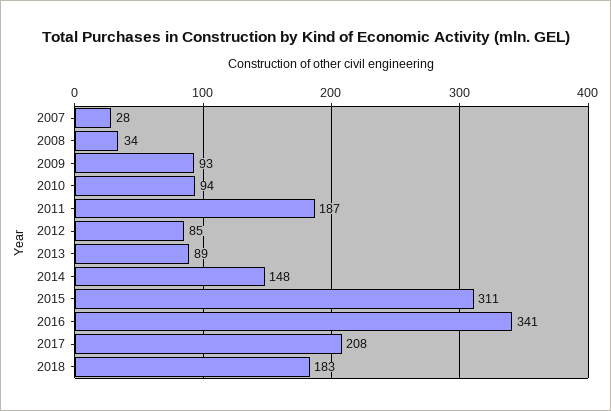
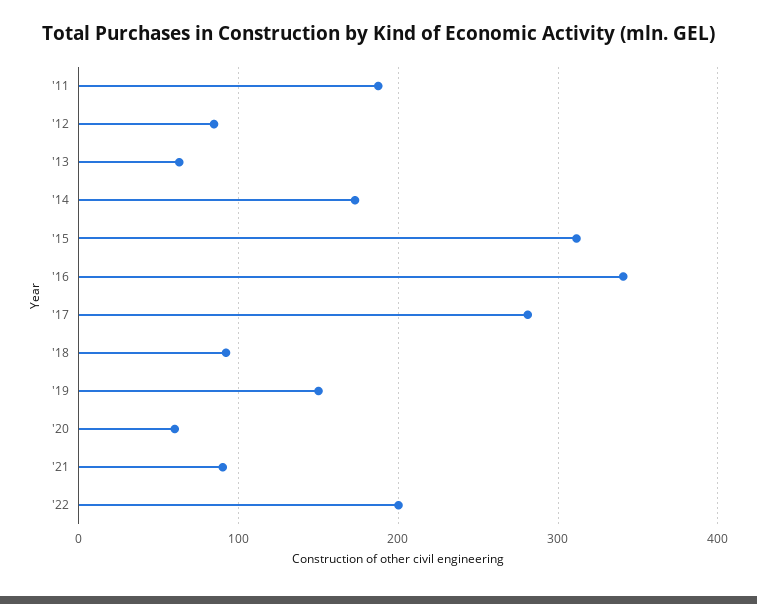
2007: 28 -> none
2008: 34 -> none
2009: 93 -> none
2010: 94 -> none
2013: 89 -> 60
2014: 148 -> 170
2017: 208 -> 280
2018: 183 -> 90
'19: none -> 150
'20: none -> 60
'21: none -> 90
'22: none -> 200

